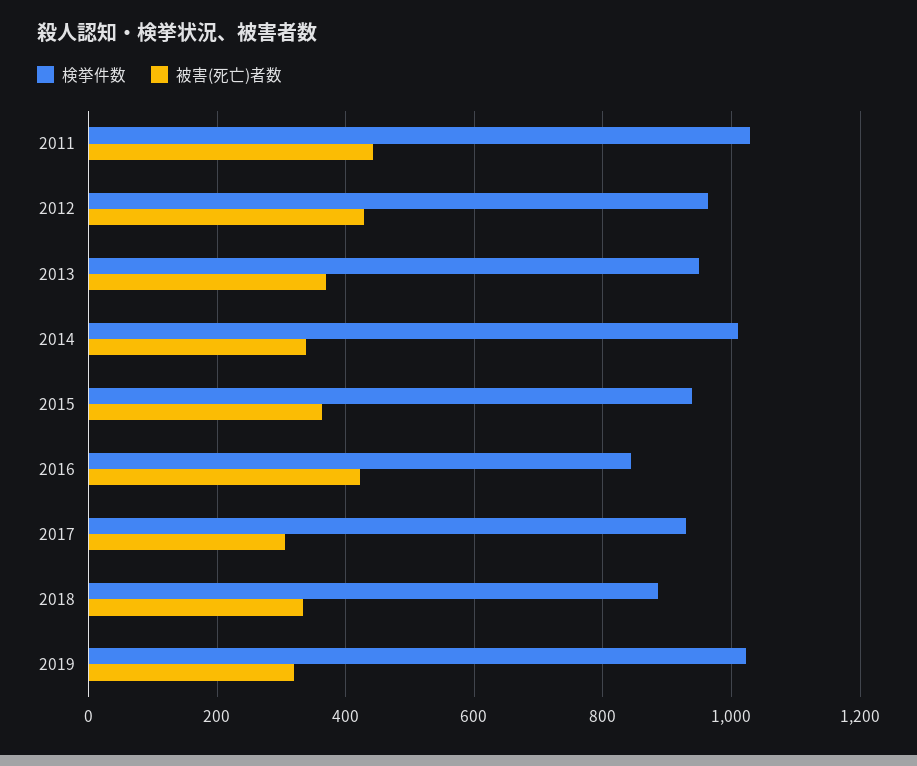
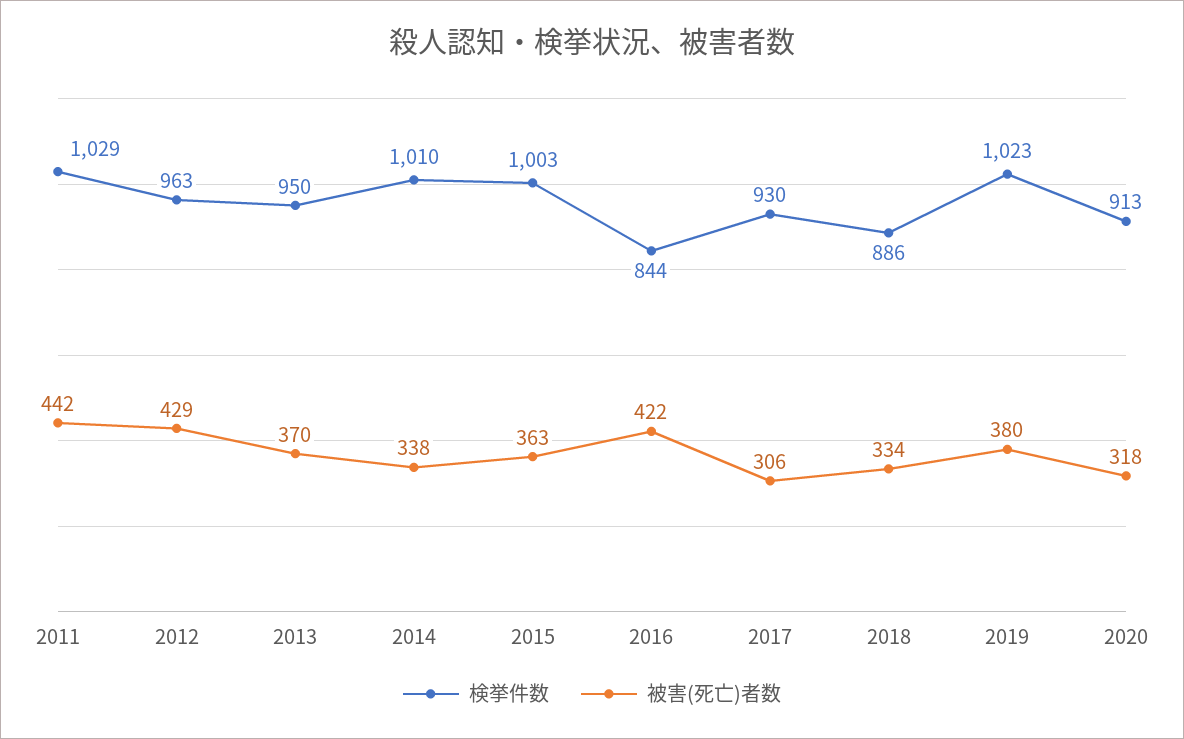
検挙件数, 2015: 940 -> 1003
被害(死亡)者数, 2019: 320 -> 380
検挙件数, 2020: none -> 913
被害(死亡)者数, 2020: none -> 318

